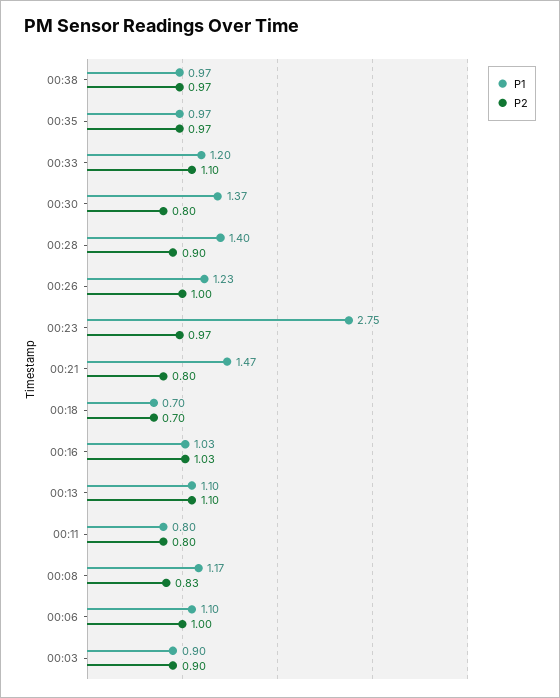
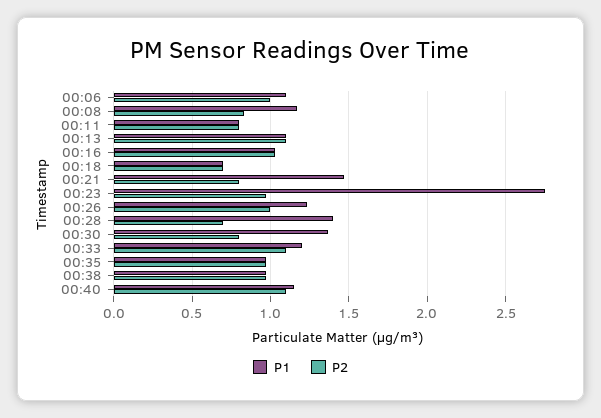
P2, 00:28: 0.9 -> 0.7
P1, 00:03: 0.9 -> none
P2, 00:03: 0.9 -> none
P1, 00:40: none -> 1.15
P2, 00:40: none -> 1.1

